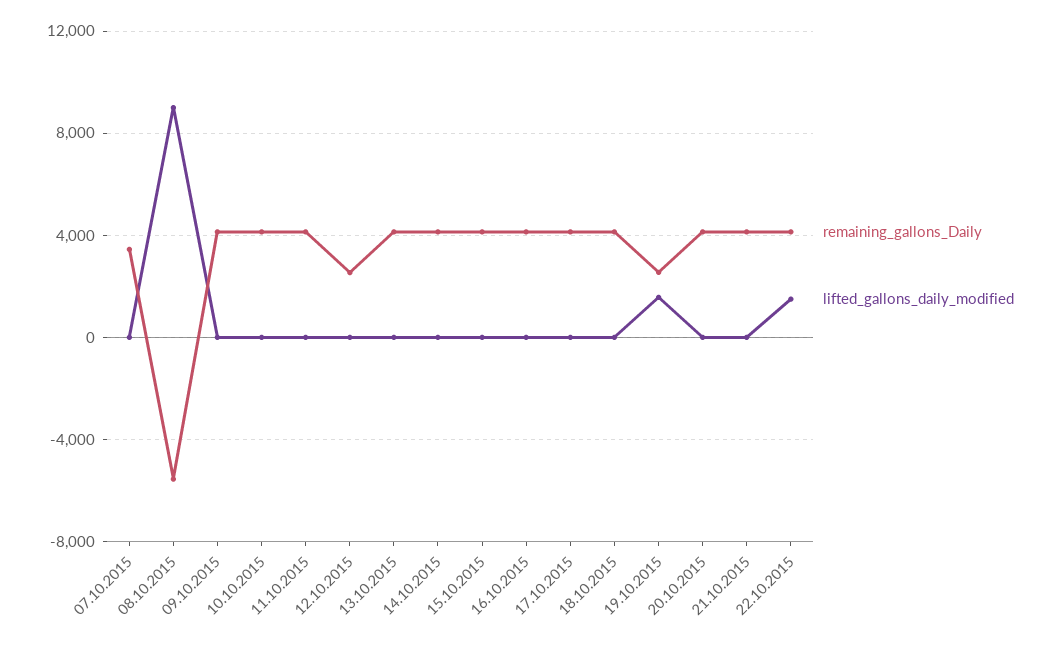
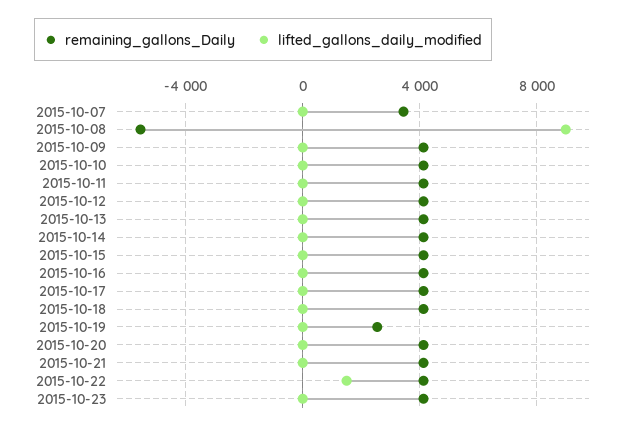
remaining_gallons_Daily, 12.10.2015: 2500 -> 4000
lifted_gallons_daily_modified, 19.10.2015: 1500 -> 0
remaining_gallons_Daily, 2015-10-23: none -> 4000
lifted_gallons_daily_modified, 2015-10-23: none -> 0

